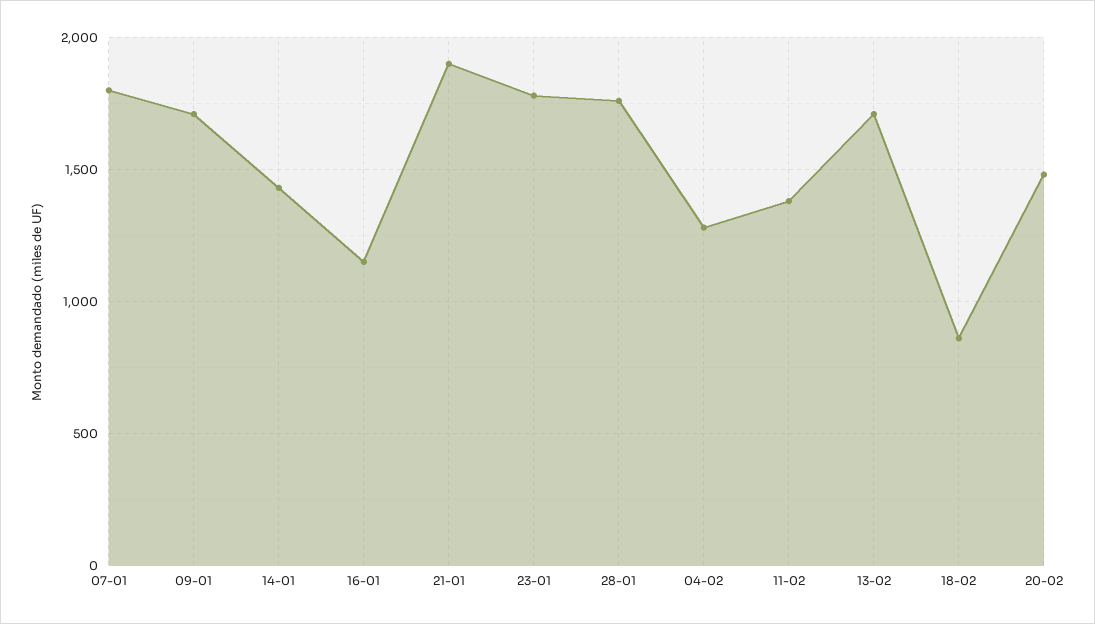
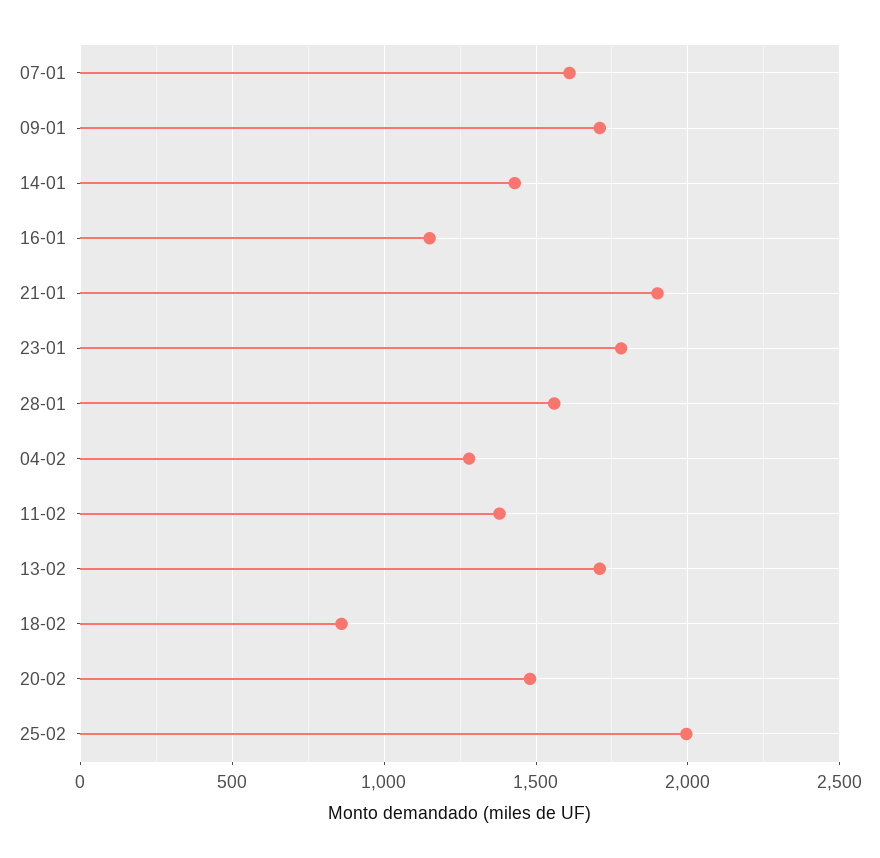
07-01: 1800 -> 1600
28-01: 1750 -> 1550
25-02: none -> 2000

